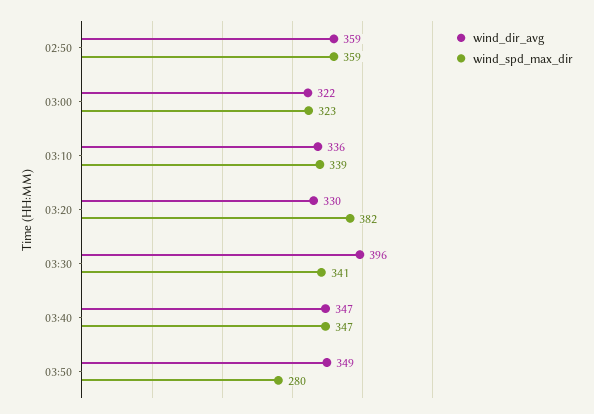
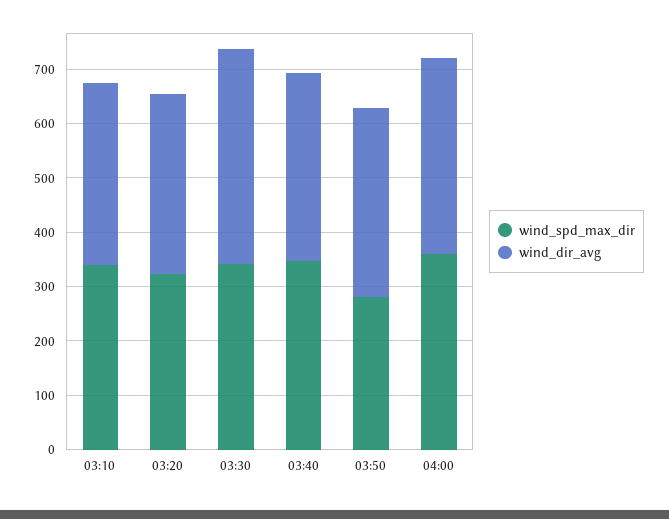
wind_dir_avg, 02:50: 359 -> none
wind_spd_max_dir, 02:50: 359 -> none
wind_dir_avg, 03:00: 322 -> none
wind_spd_max_dir, 03:00: 323 -> none
wind_spd_max_dir, 03:20: 382 -> 320
wind_spd_max_dir, 04:00: none -> 360
wind_dir_avg, 04:00: none -> 360

